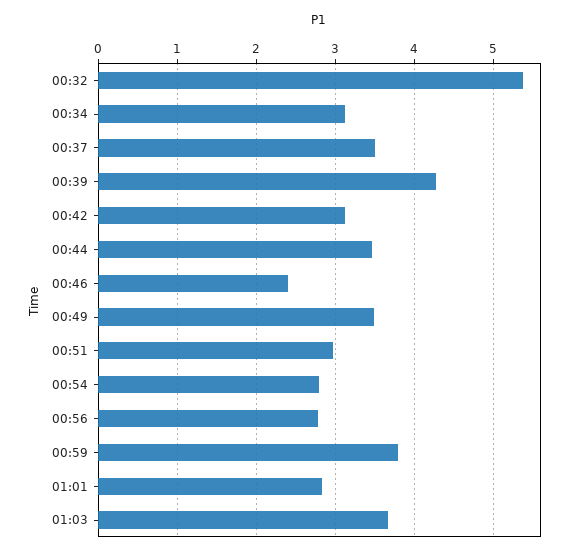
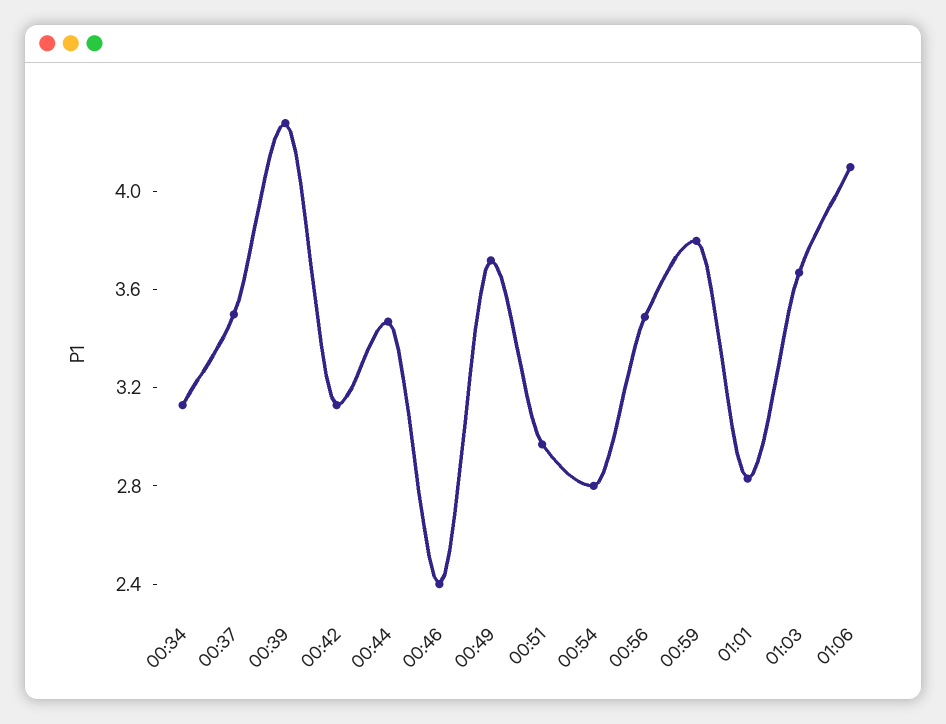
00:32: 5.4 -> none
00:49: 3.5 -> 3.7
00:56: 2.8 -> 3.5
01:06: none -> 4.1

